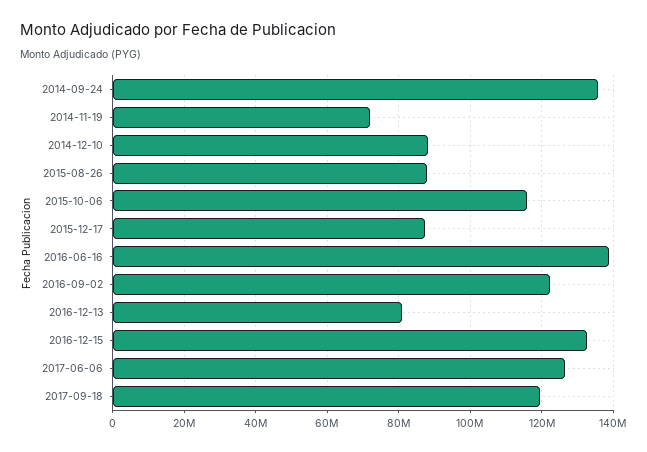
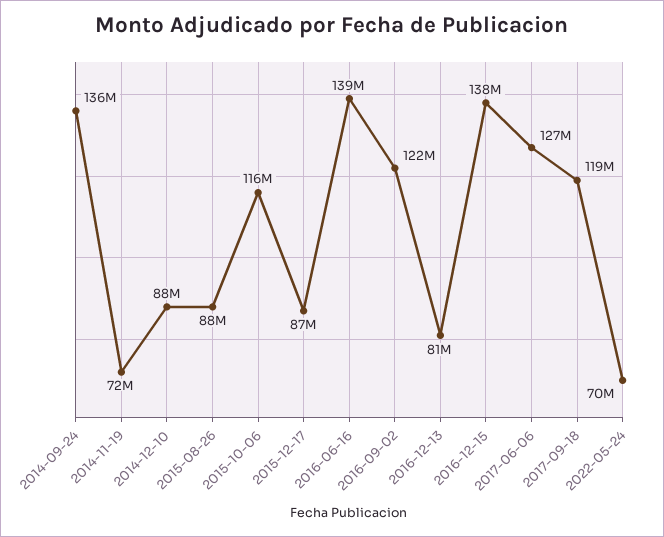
2016-12-15: 132000000 -> 138000000
2022-05-24: none -> 70000000

